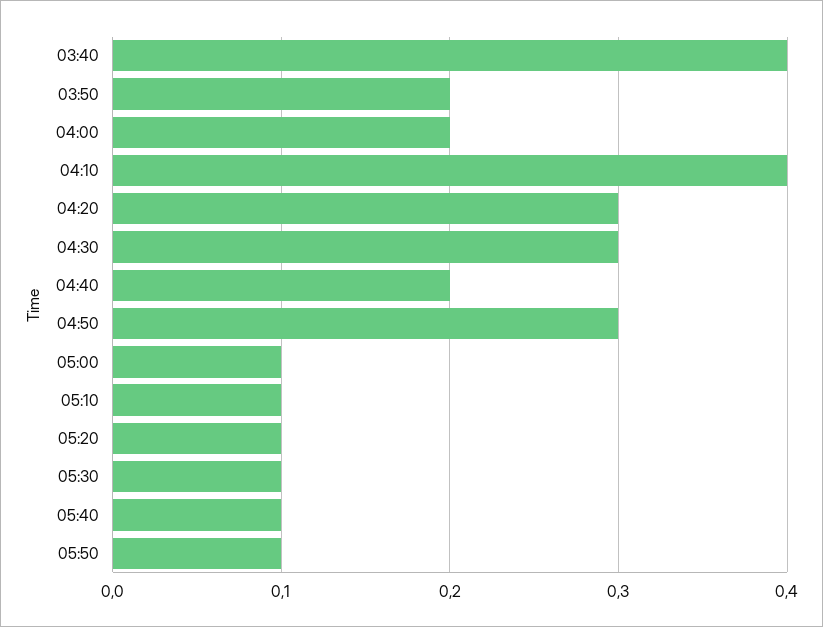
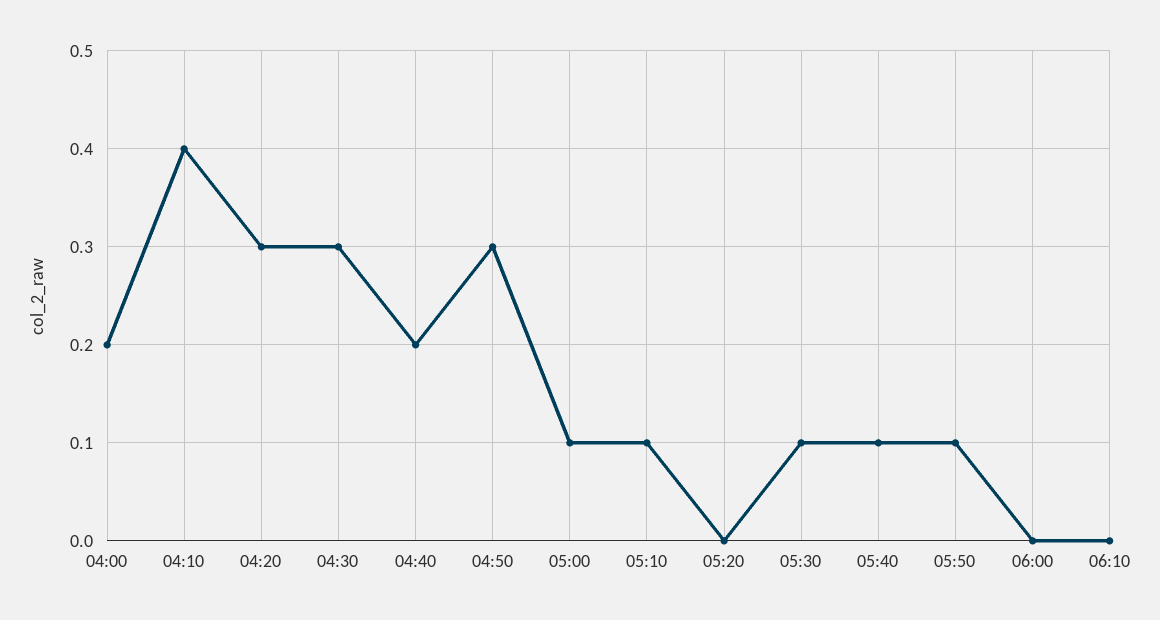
03:40: 0.4 -> none
03:50: 0.2 -> none
05:20: 0.1 -> 0
06:00: none -> 0
06:10: none -> 0

